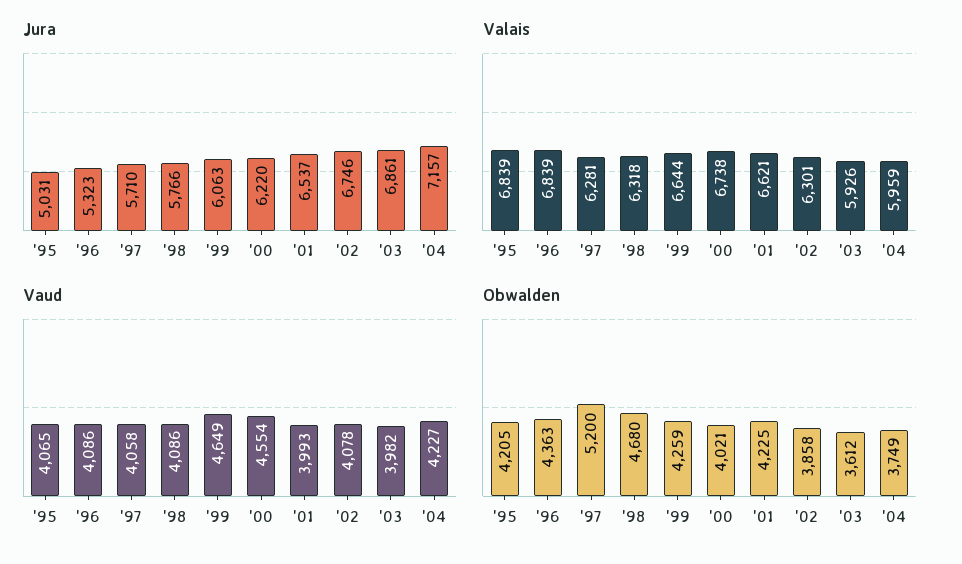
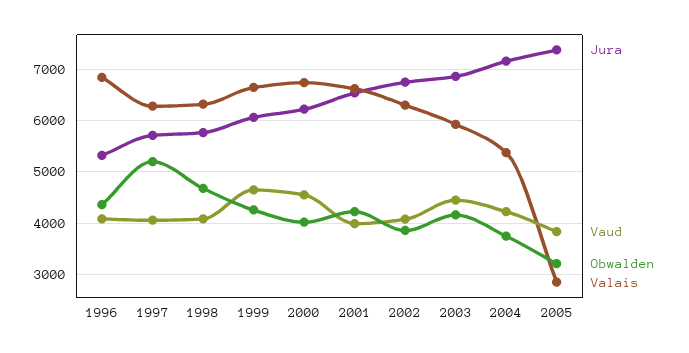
Jura, '95: 5031 -> none
Valais, '95: 6839 -> none
Valais, '04: 5959 -> 5400
Vaud, '95: 4065 -> none
Vaud, '03: 3982 -> 4400
Obwalden, '95: 4205 -> none
Obwalden, '03: 3612 -> 4200
Jura, 2005: none -> 7400
Vaud, 2005: none -> 3800
Obwalden, 2005: none -> 3200
Valais, 2005: none -> 2800

